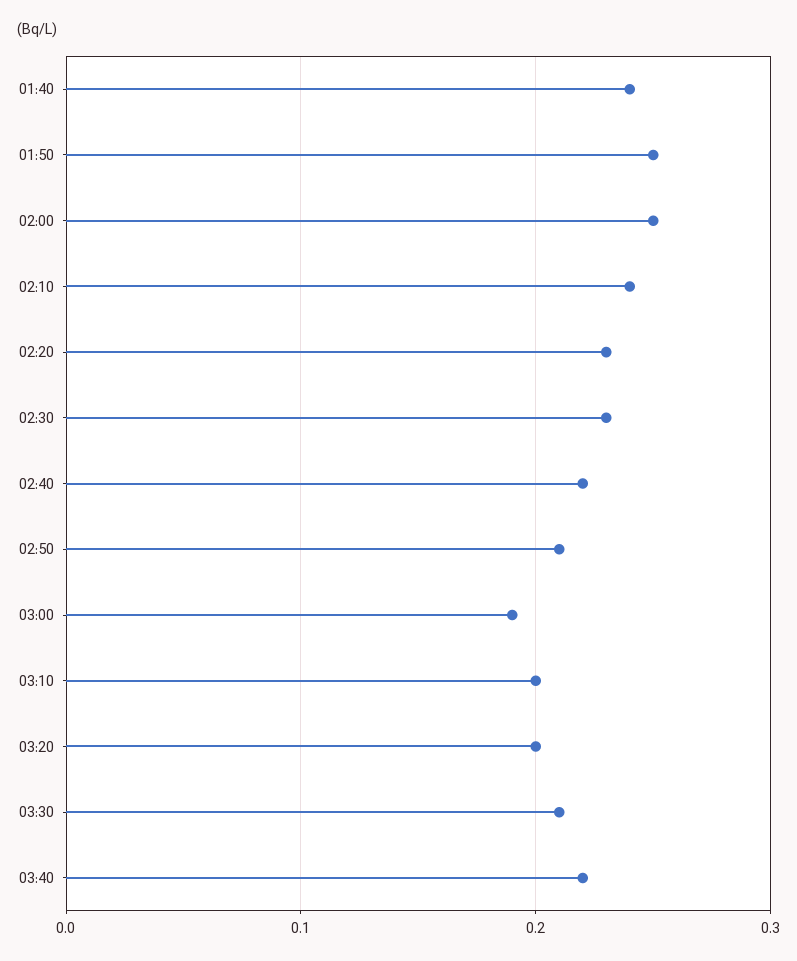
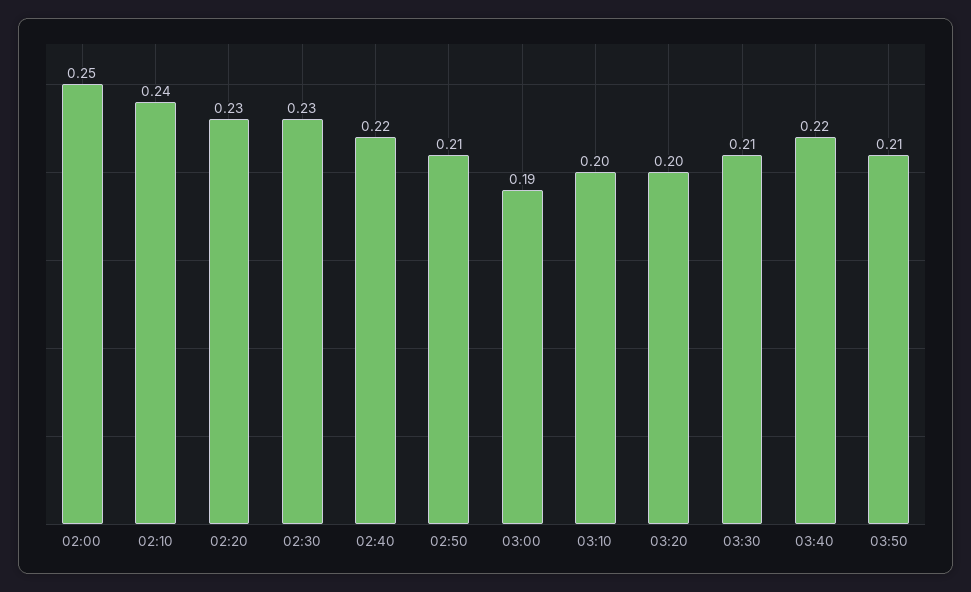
01:40: 0.24 -> none
01:50: 0.25 -> none
03:50: none -> 0.21

